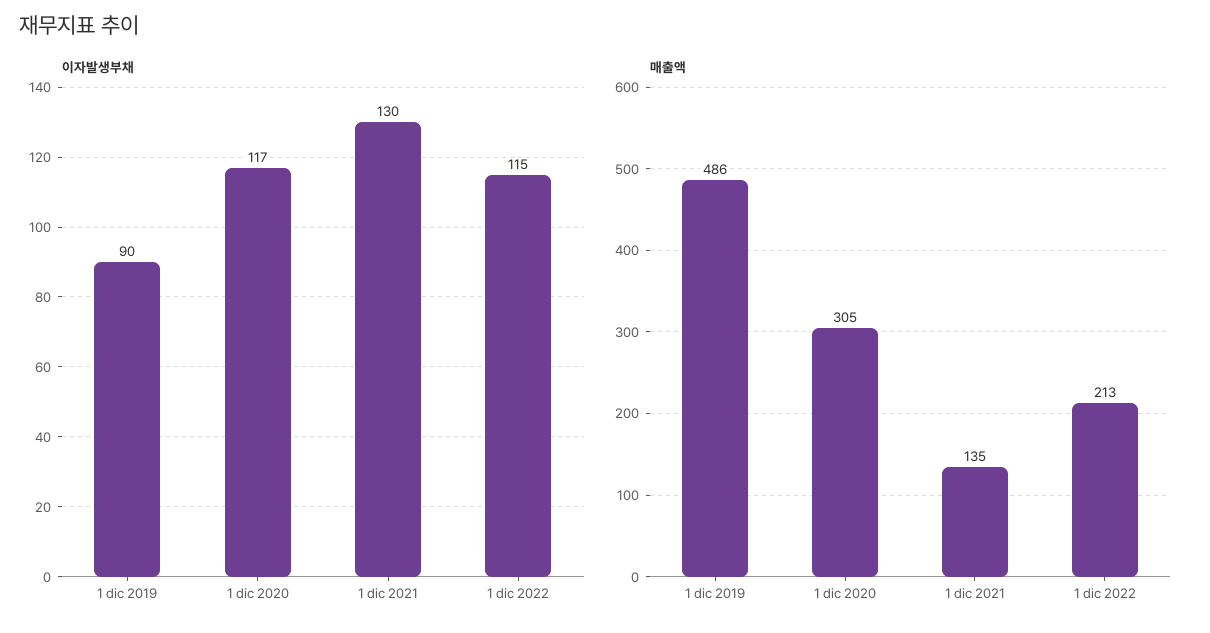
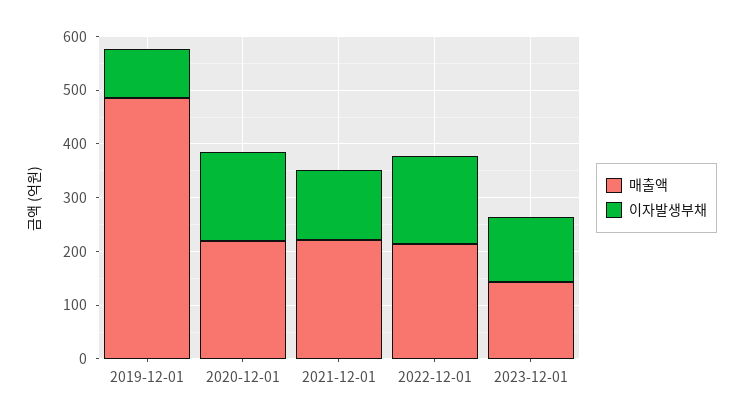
이자발생부채, 1 dic 2020: 117 -> 160
이자발생부채, 1 dic 2022: 115 -> 160
매출액, 1 dic 2020: 305 -> 220
매출액, 1 dic 2021: 135 -> 220
매출액, 2023-12-01: none -> 140
이자발생부채, 2023-12-01: none -> 120

